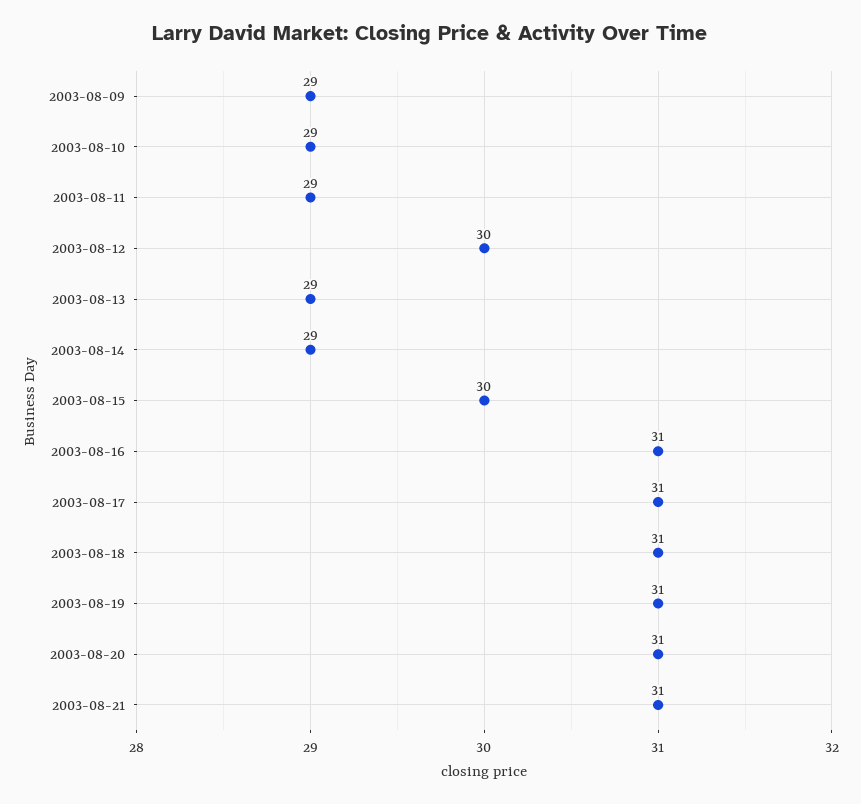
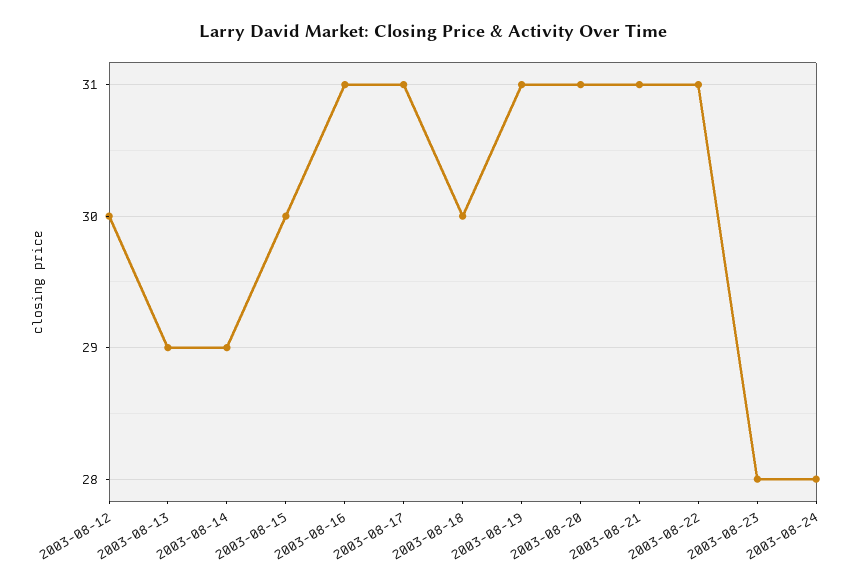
2003-08-09: 29 -> none
2003-08-10: 29 -> none
2003-08-11: 29 -> none
2003-08-18: 31 -> 30
2003-08-22: none -> 31
2003-08-23: none -> 28
2003-08-24: none -> 28

